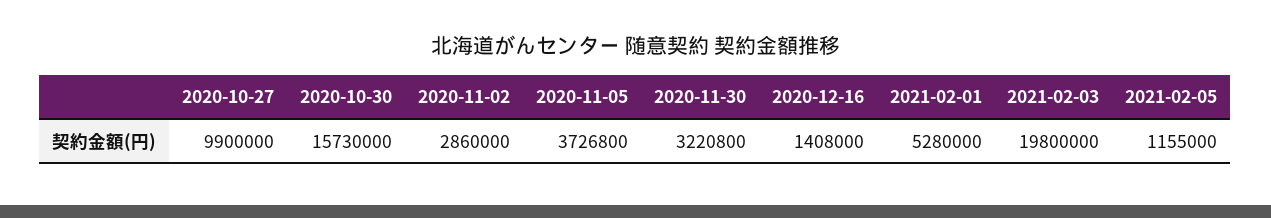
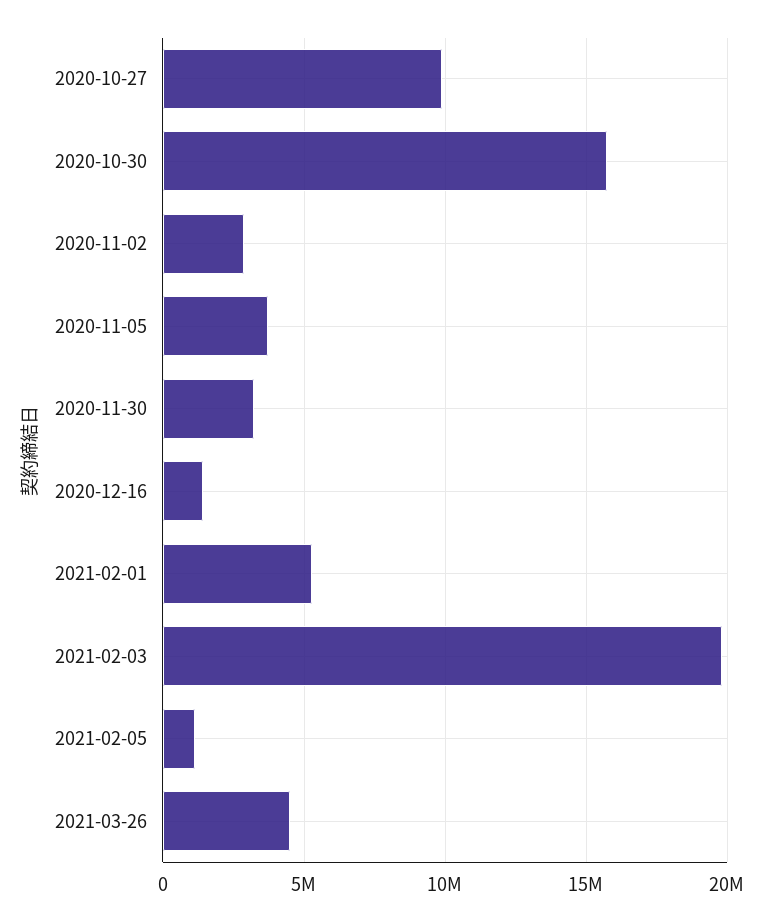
2021-03-26: none -> 4500000

